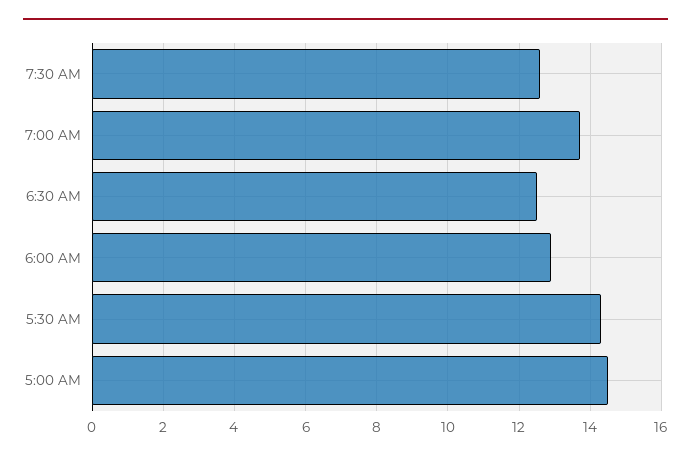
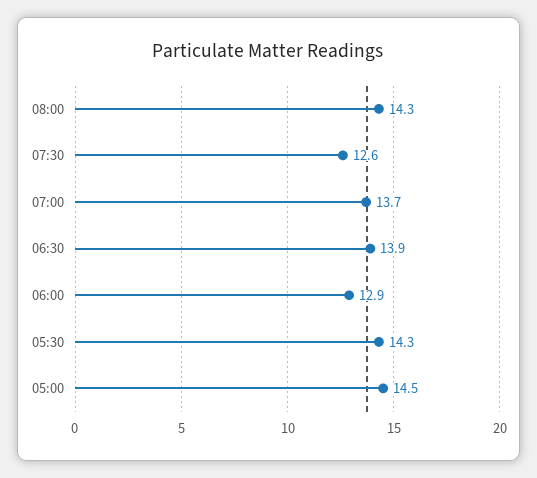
6:30 AM: 12.5 -> 13.9
08:00: none -> 14.3

